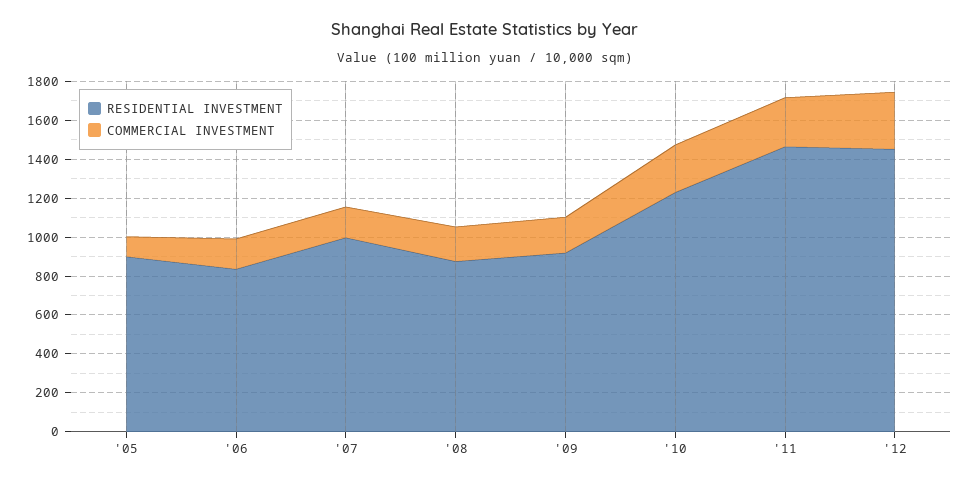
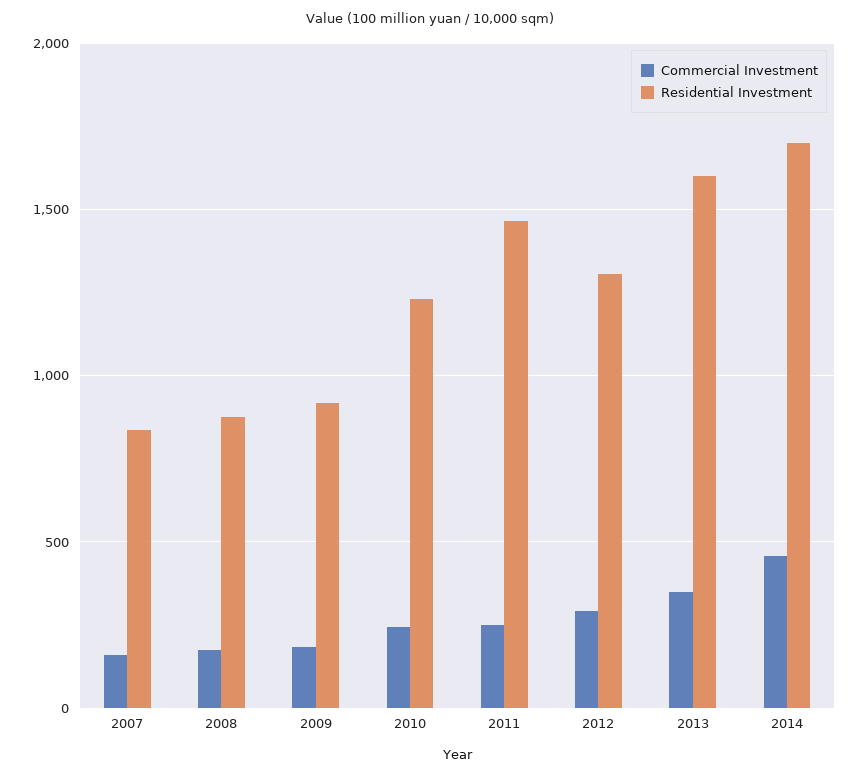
RESIDENTIAL INVESTMENT, '05: 900 -> none
COMMERCIAL INVESTMENT, '05: 100 -> none
RESIDENTIAL INVESTMENT, '06: 850 -> none
COMMERCIAL INVESTMENT, '06: 150 -> none
RESIDENTIAL INVESTMENT, '07: 1000 -> 850
RESIDENTIAL INVESTMENT, '12: 1450 -> 1300
COMMERCIAL INVESTMENT, 2013: none -> 350
RESIDENTIAL INVESTMENT, 2013: none -> 1600
COMMERCIAL INVESTMENT, 2014: none -> 450
RESIDENTIAL INVESTMENT, 2014: none -> 1700

